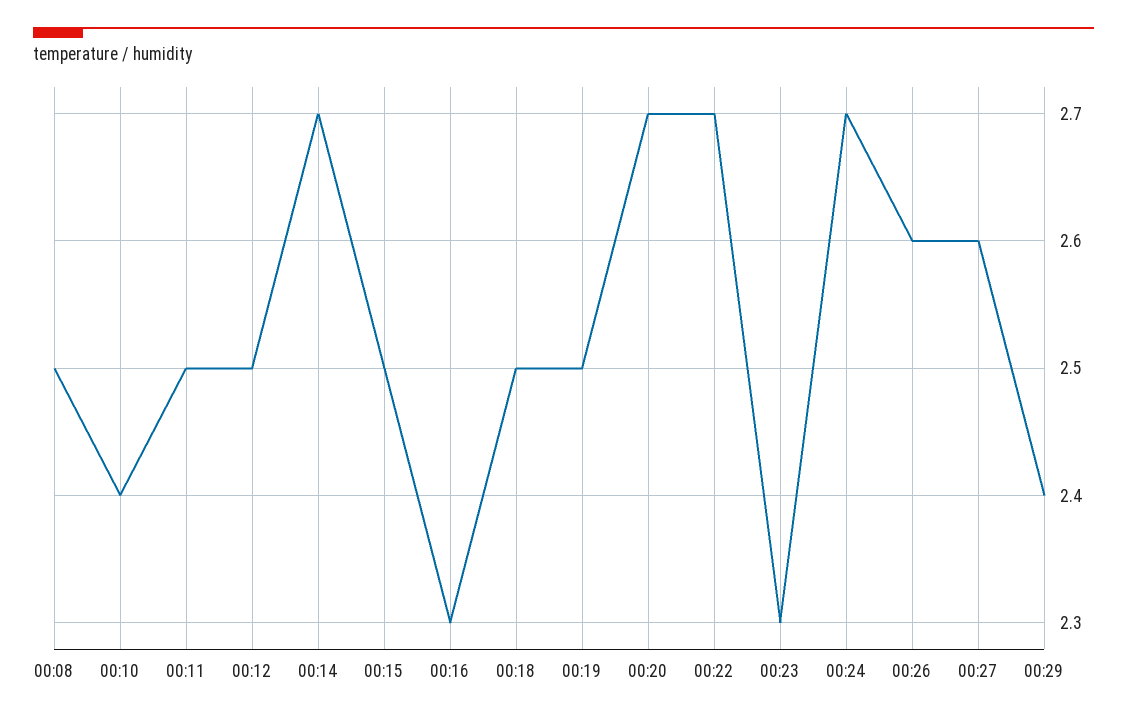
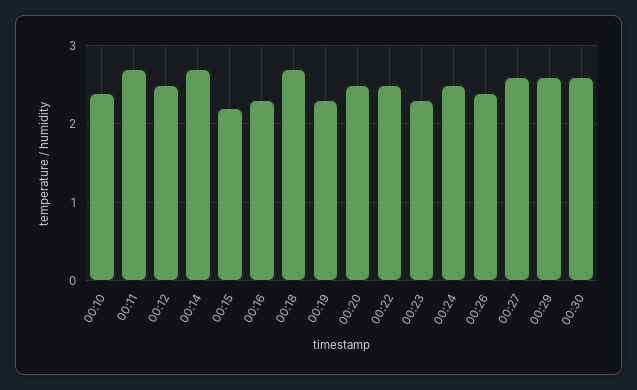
00:08: 2.5 -> none
00:11: 2.5 -> 2.7
00:15: 2.5 -> 2.2
00:18: 2.5 -> 2.7
00:19: 2.5 -> 2.3
00:20: 2.7 -> 2.5
00:22: 2.7 -> 2.5
00:24: 2.7 -> 2.5
00:26: 2.6 -> 2.4
00:29: 2.4 -> 2.6
00:30: none -> 2.6

